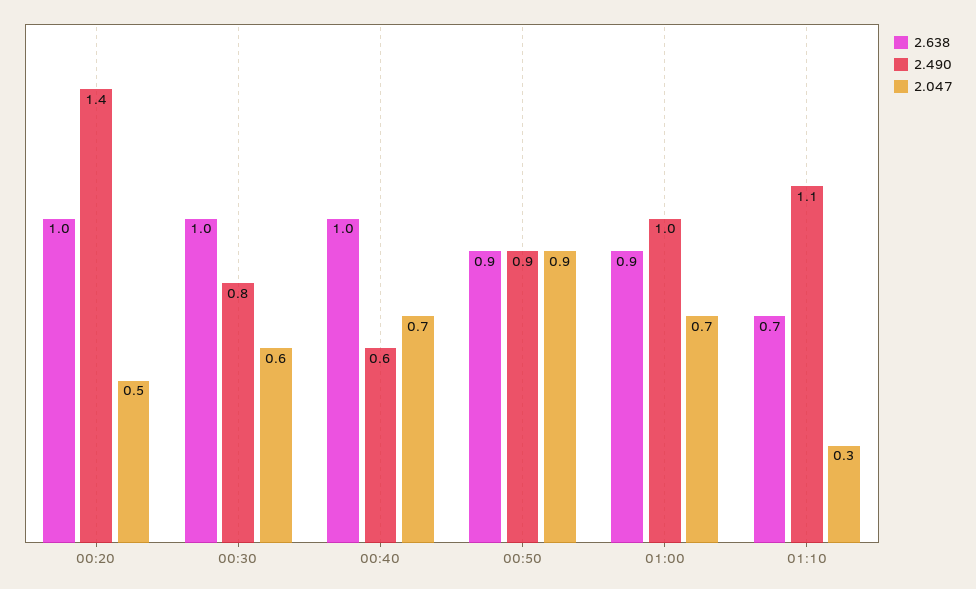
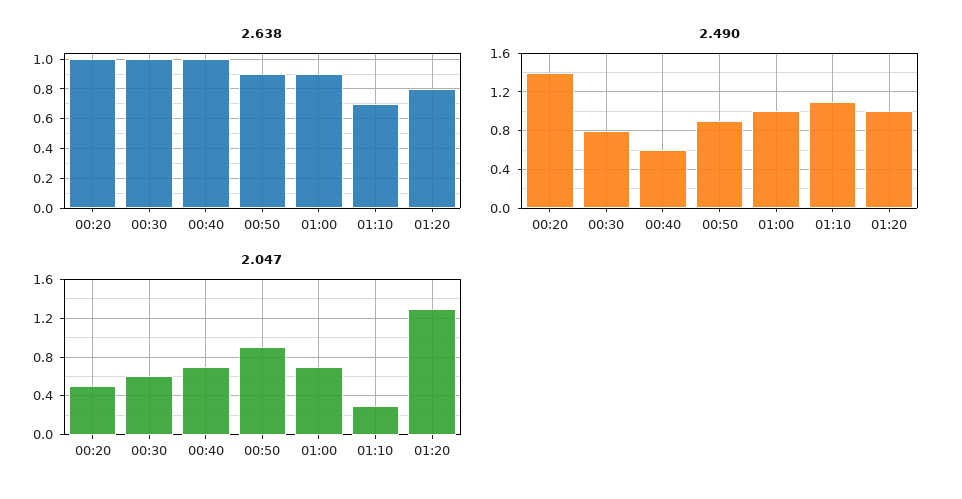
2.638, 01:20: none -> 0.8
2.490, 01:20: none -> 1
2.047, 01:20: none -> 1.3

